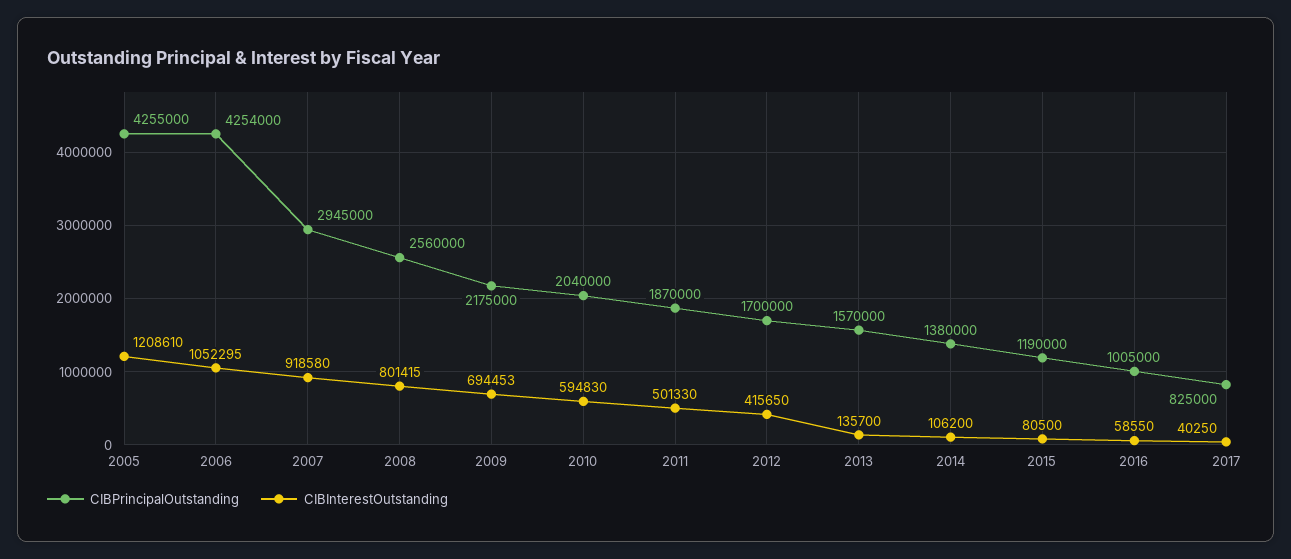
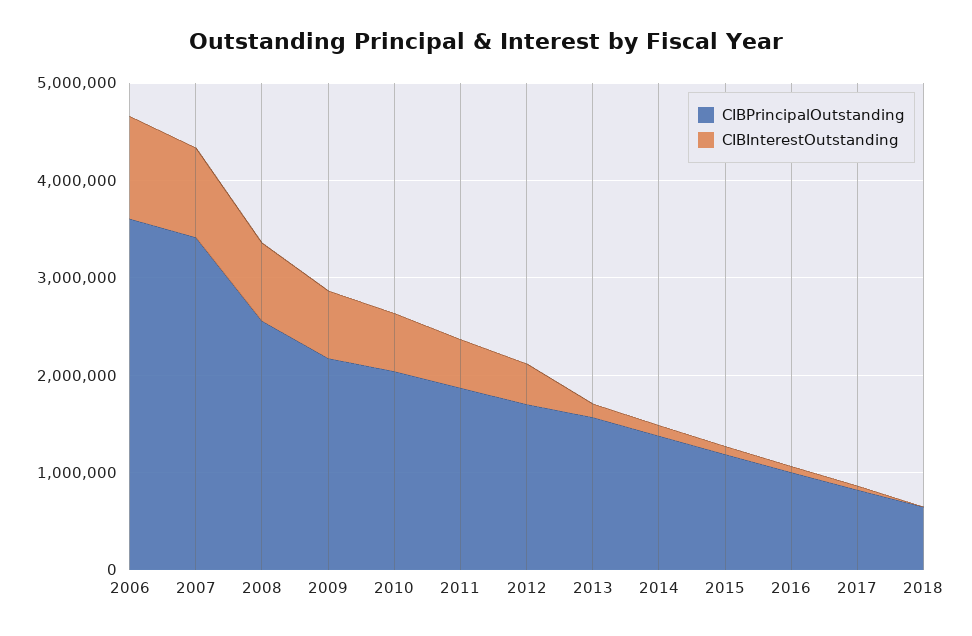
CIBPrincipalOutstanding, 2005: 4255000 -> none
CIBInterestOutstanding, 2005: 1208610 -> none
CIBPrincipalOutstanding, 2006: 4254000 -> 3600000
CIBPrincipalOutstanding, 2007: 2945000 -> 3400000
CIBPrincipalOutstanding, 2018: none -> 600000
CIBInterestOutstanding, 2018: none -> 0

